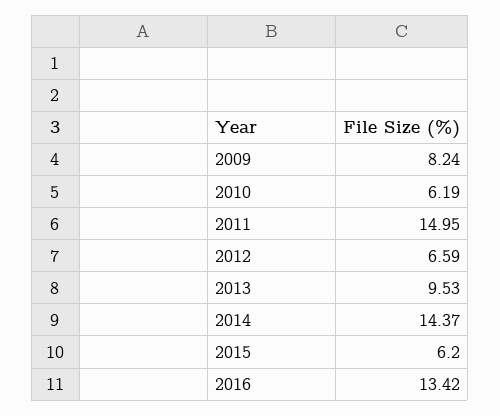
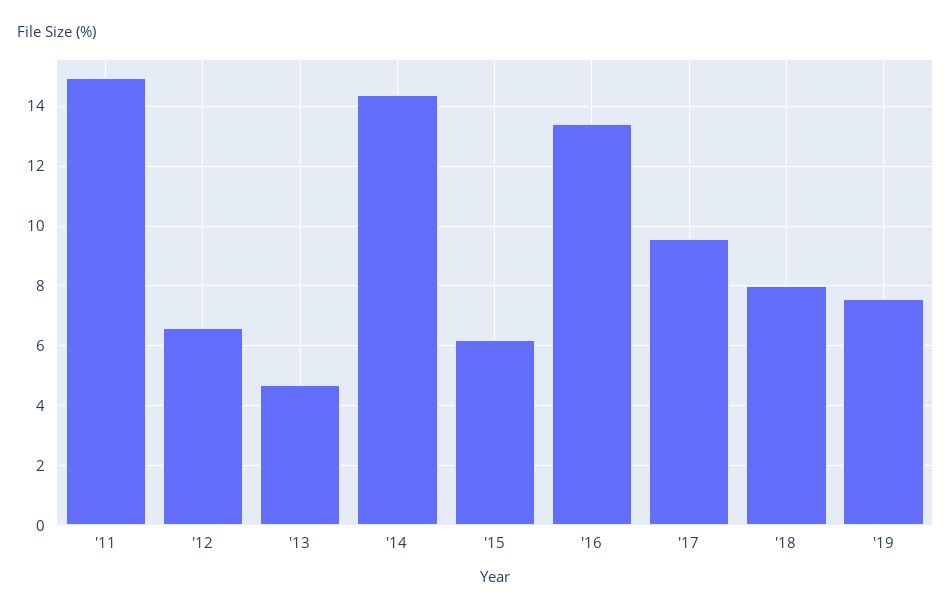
2009: 8.24 -> none
2010: 6.19 -> none
2013: 9.53 -> 4.75
'17: none -> 9.5
'18: none -> 8
'19: none -> 7.5

